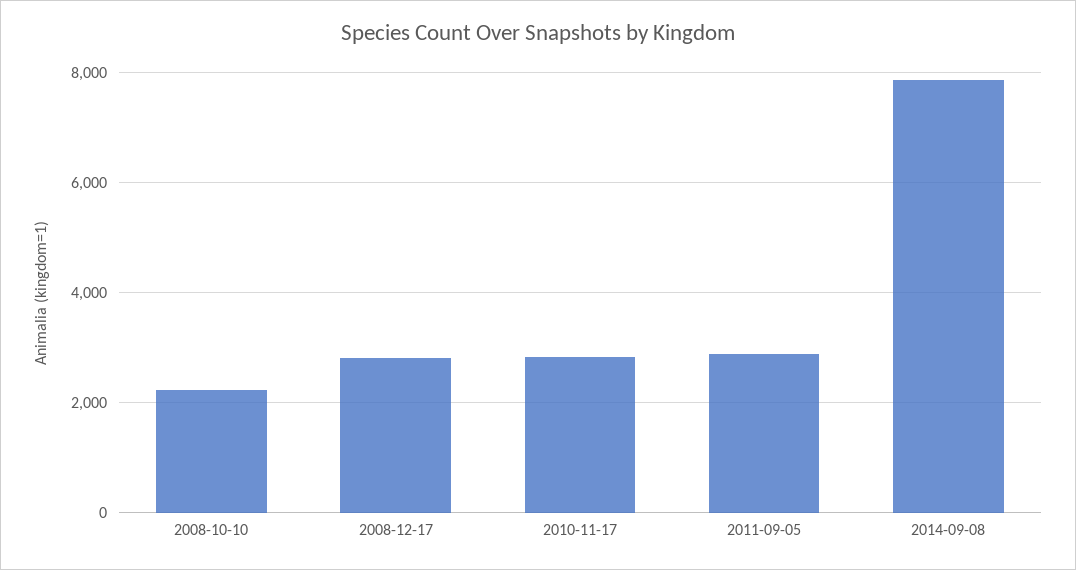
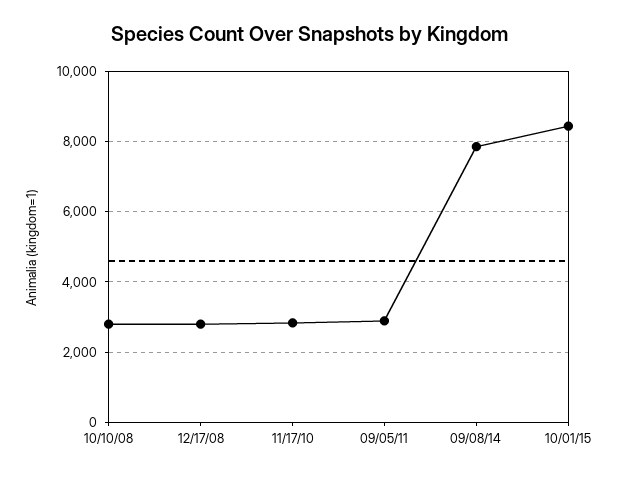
2008-10-10: 2200 -> 2800
10/01/15: none -> 8400

